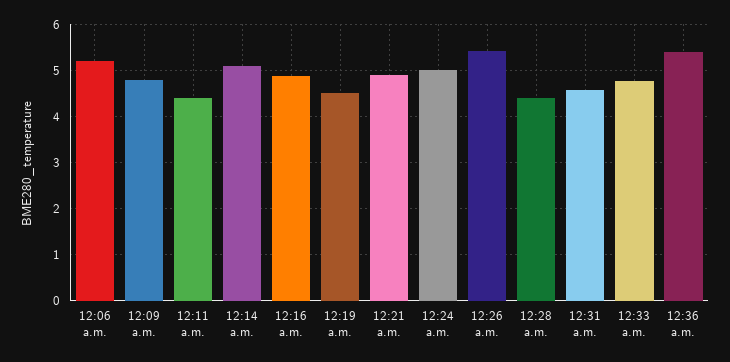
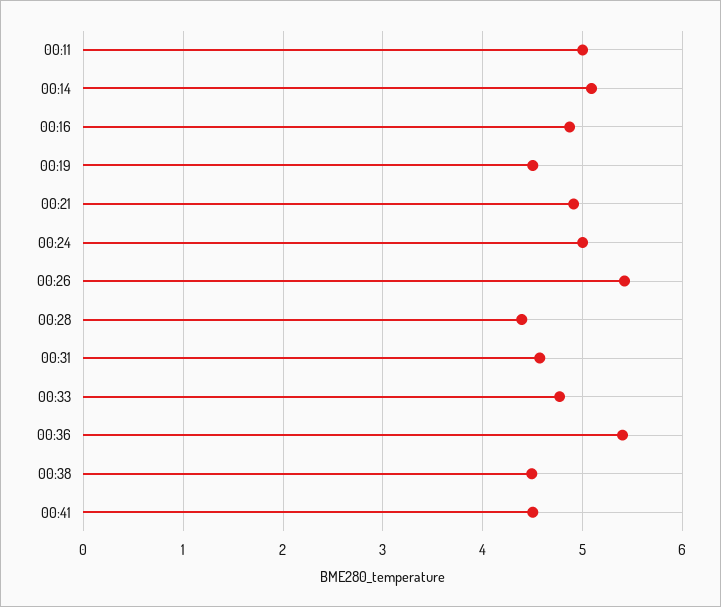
12:06 a.m.: 5.2 -> none
12:09 a.m.: 4.8 -> none
12:11 a.m.: 4.4 -> 5
00:38: none -> 4.5
00:41: none -> 4.5

